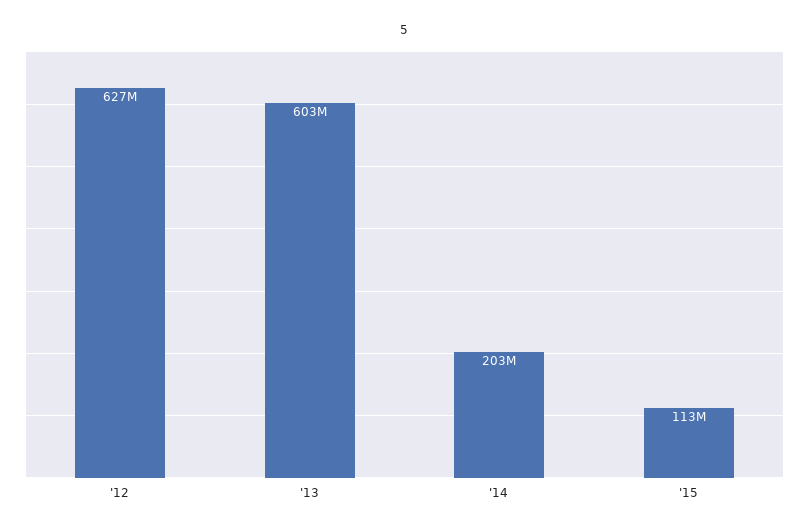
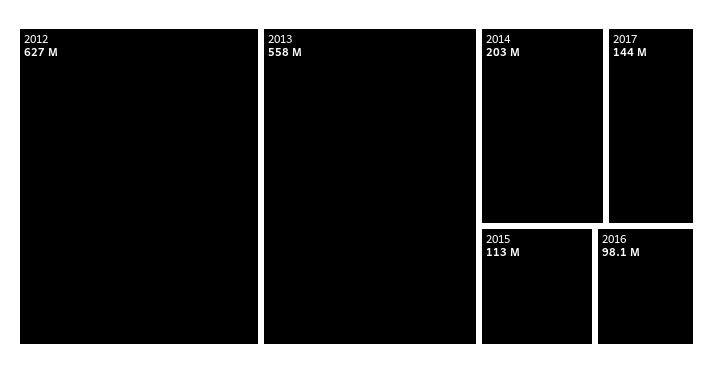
'13: 603000000 -> 558000000
2017: none -> 144000000
2016: none -> 98100000

